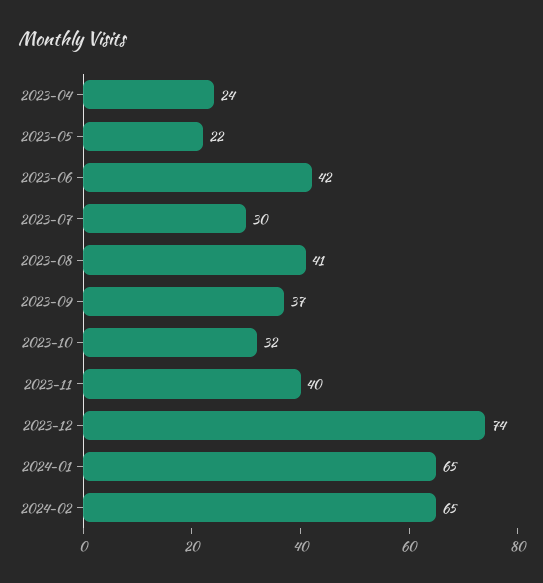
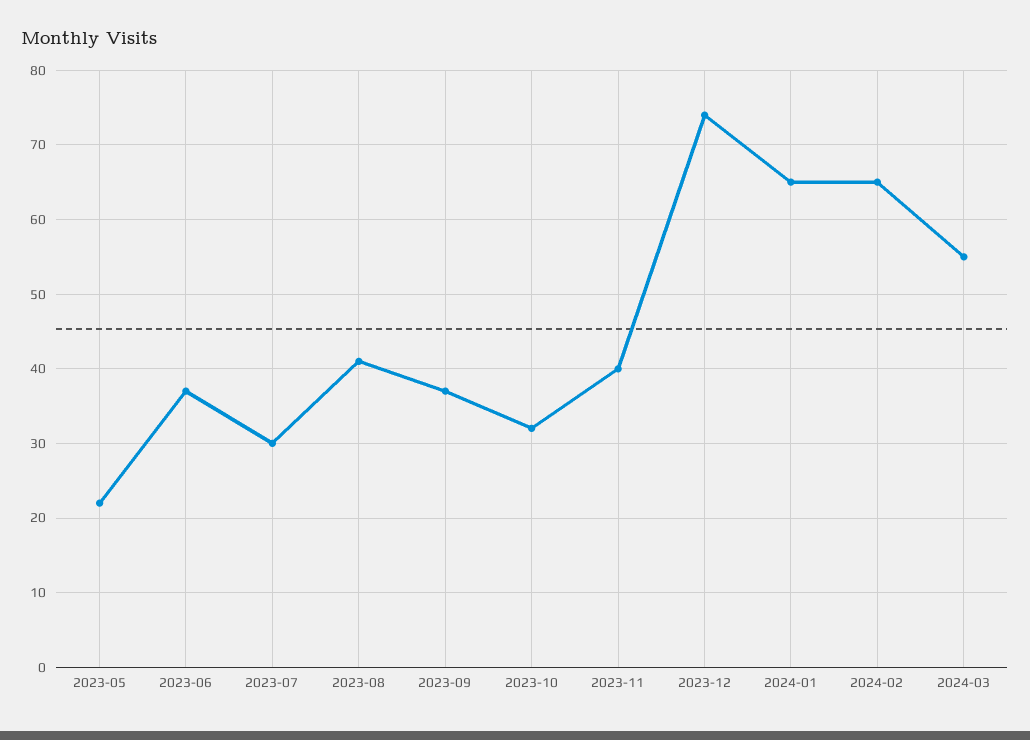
2023-04: 24 -> none
2023-06: 42 -> 37
2024-03: none -> 55

